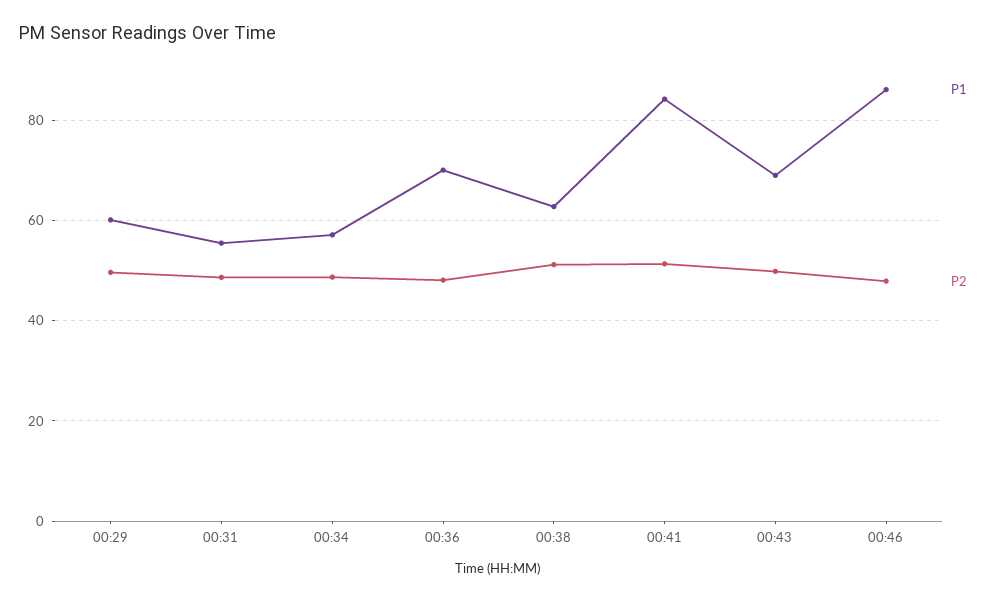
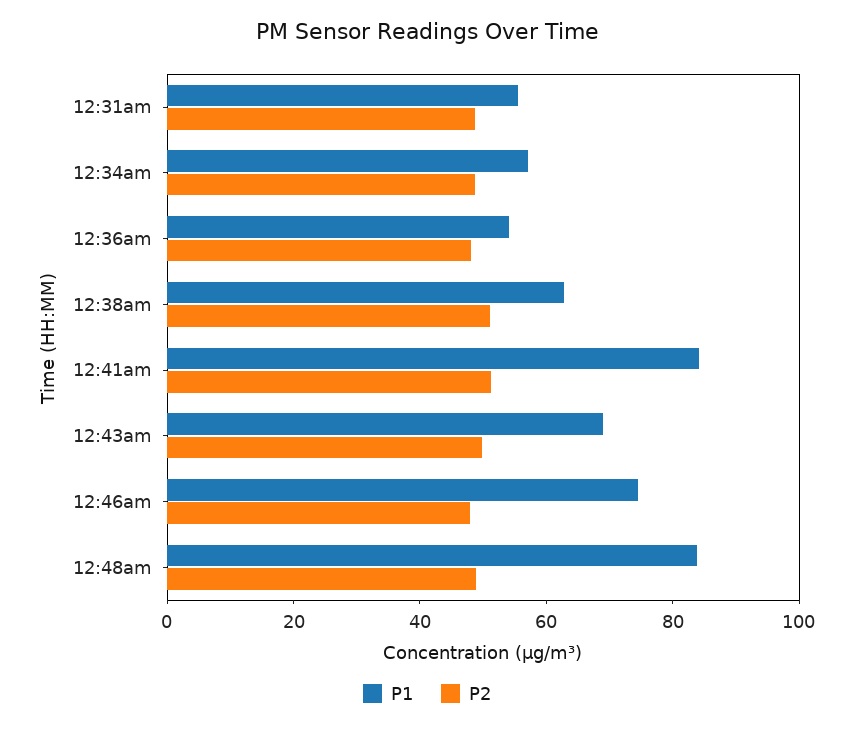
P1, 00:29: 60 -> none
P2, 00:29: 50 -> none
P1, 00:36: 70 -> 55
P1, 00:46: 86 -> 75
P1, 12:48am: none -> 85
P2, 12:48am: none -> 50

